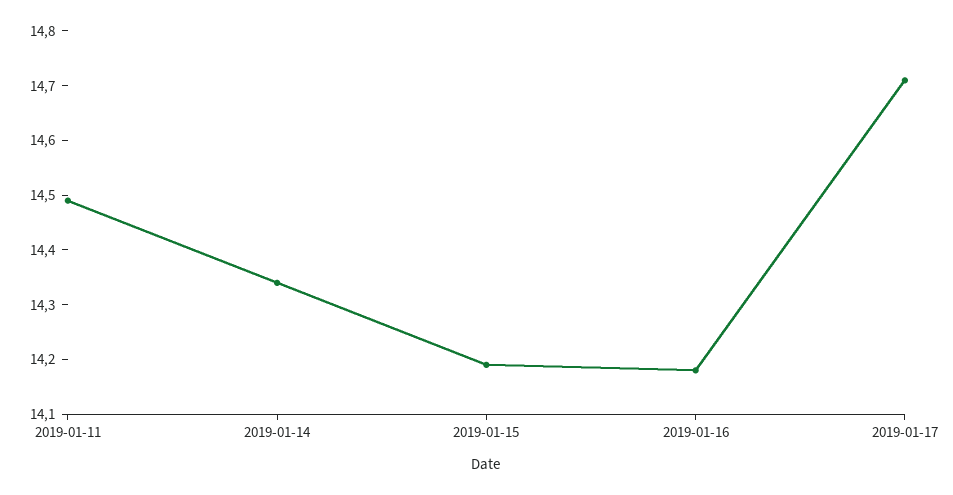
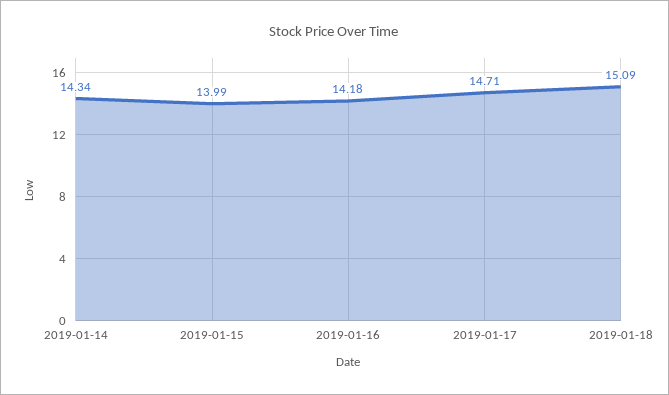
2019-01-11: 14.5 -> none
2019-01-15: 14.2 -> 13.99
2019-01-18: none -> 15.09

